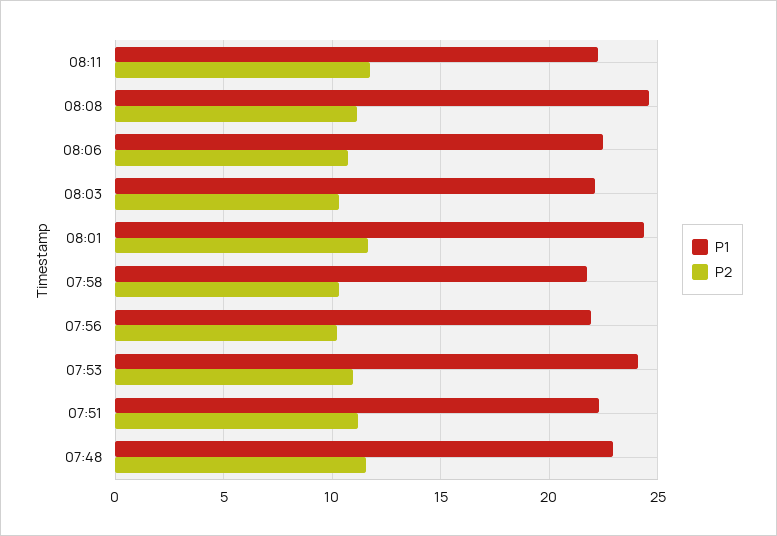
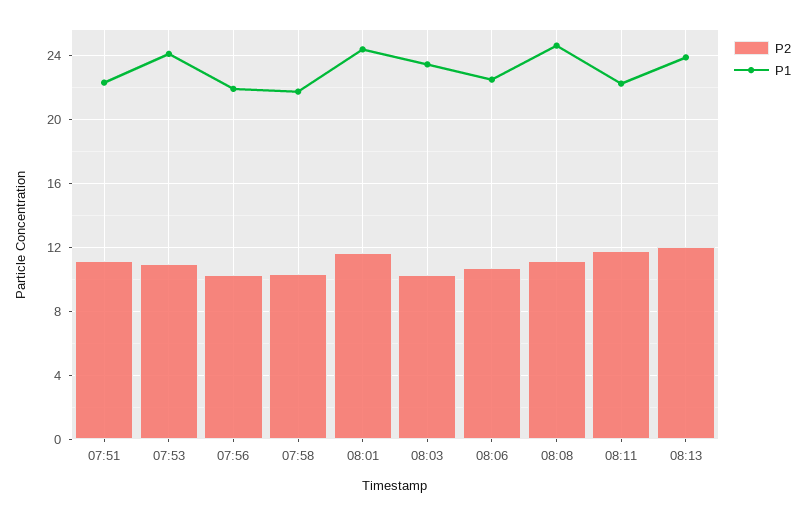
P1, 08:03: 22 -> 23.5
P1, 07:48: 23 -> none
P2, 07:48: 11.5 -> none
P2, 08:13: none -> 12
P1, 08:13: none -> 24

